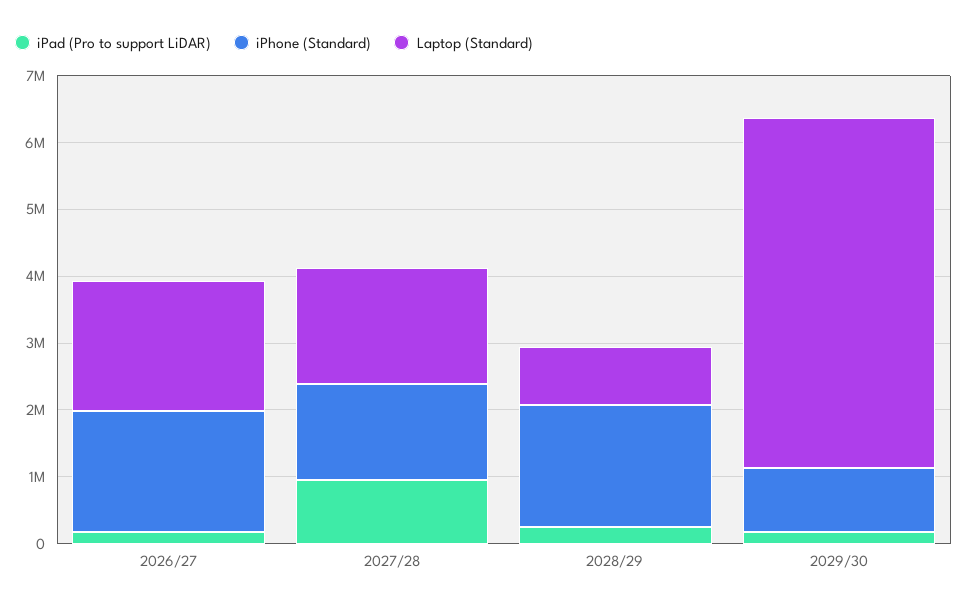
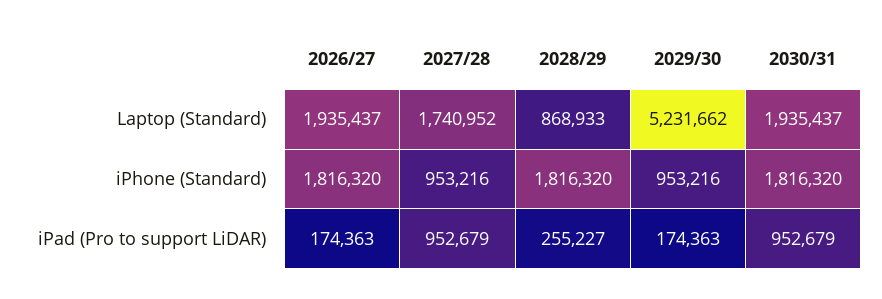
iPhone (Standard), 2027/28: 1400000 -> 953216
Laptop (Standard), 2030/31: none -> 1935437
iPhone (Standard), 2030/31: none -> 1816320
iPad (Pro to support LiDAR), 2030/31: none -> 952679

